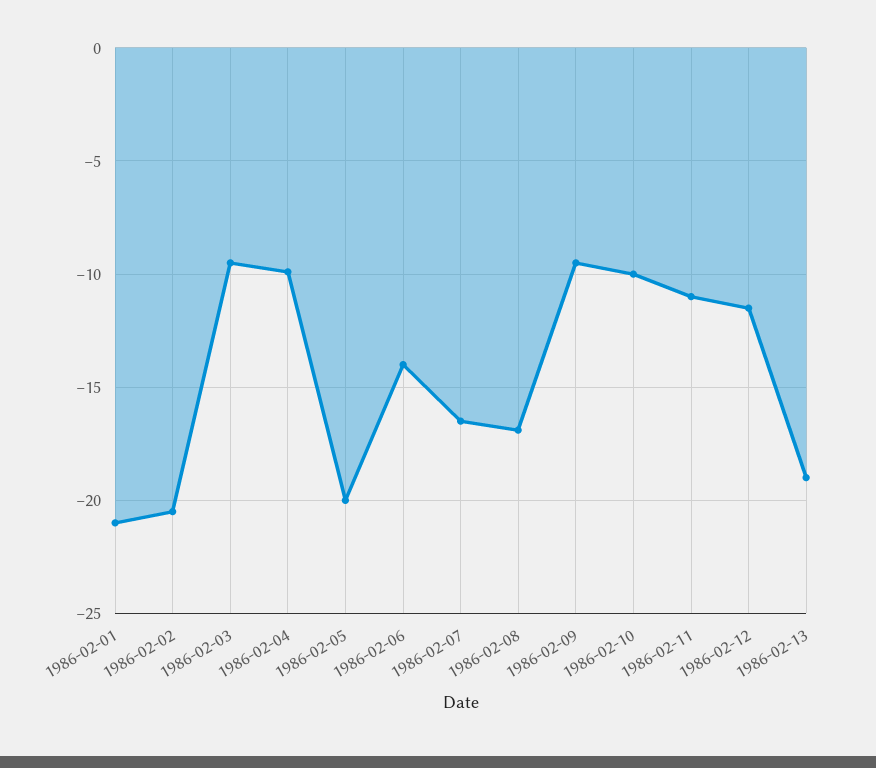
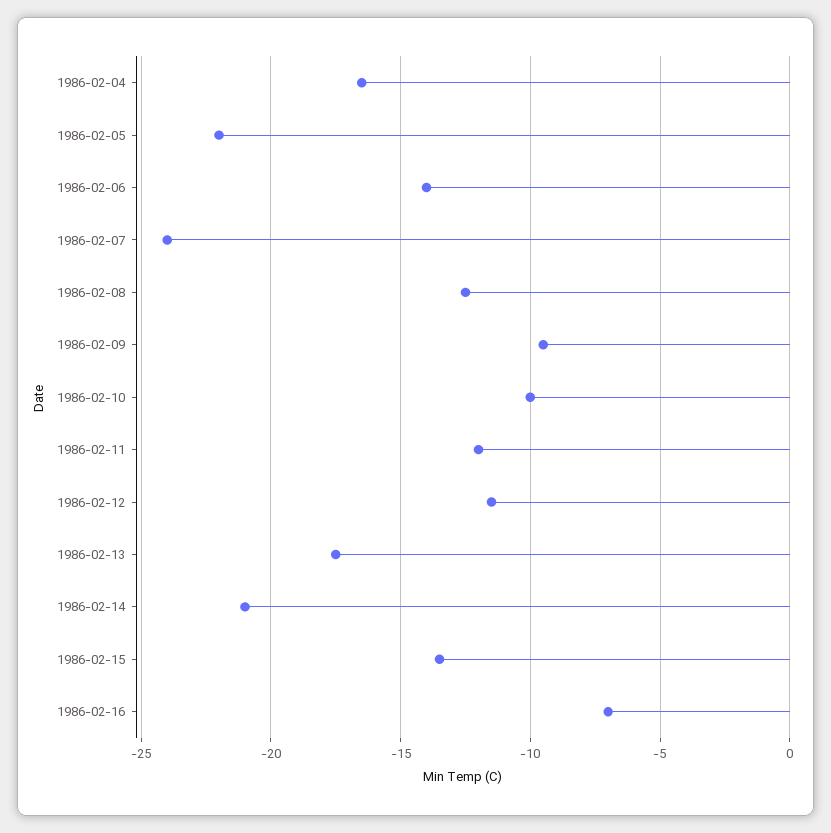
1986-02-01: -21 -> none
1986-02-02: -20.5 -> none
1986-02-03: -9.5 -> none
1986-02-04: -10 -> -16.5
1986-02-05: -20 -> -22
1986-02-07: -16.5 -> -24
1986-02-08: -17 -> -12.5
1986-02-11: -11 -> -12
1986-02-13: -19 -> -17.5
1986-02-14: none -> -21
1986-02-15: none -> -13.5
1986-02-16: none -> -7

